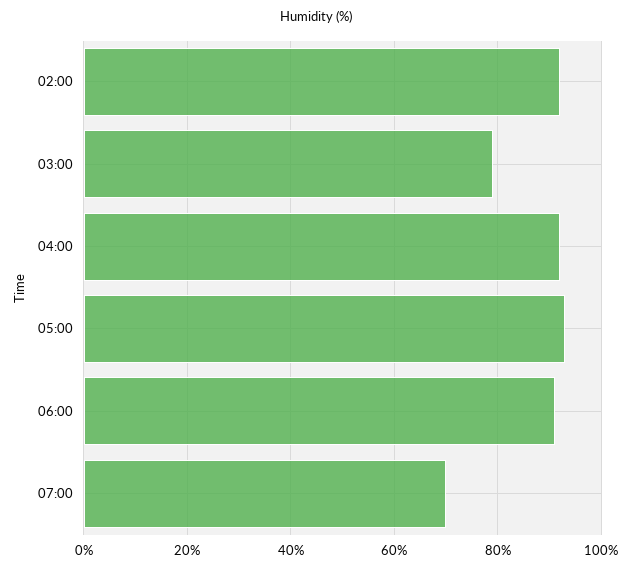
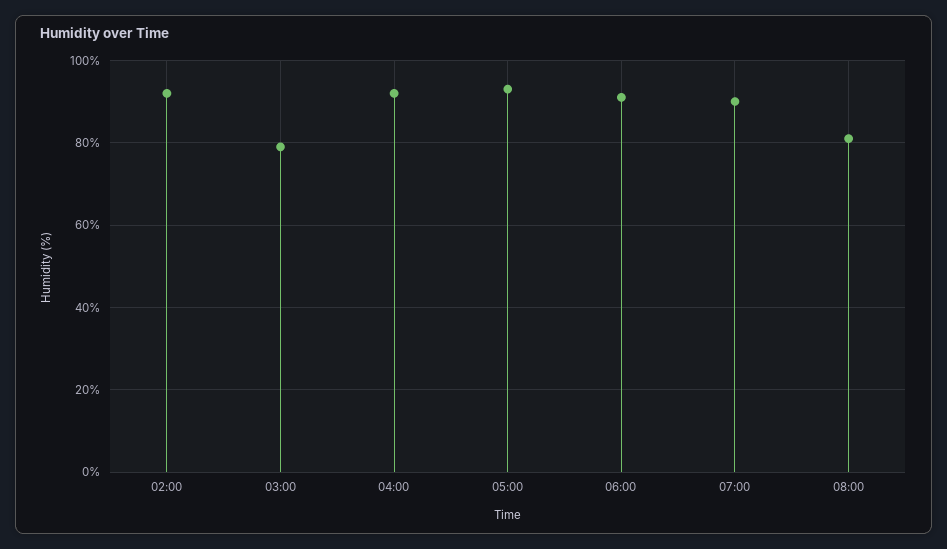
07:00: 70 -> 90
08:00: none -> 80

